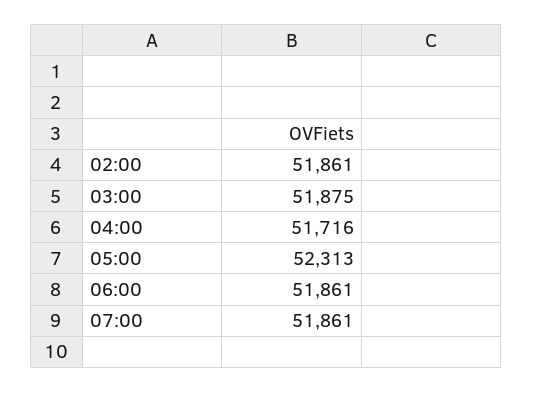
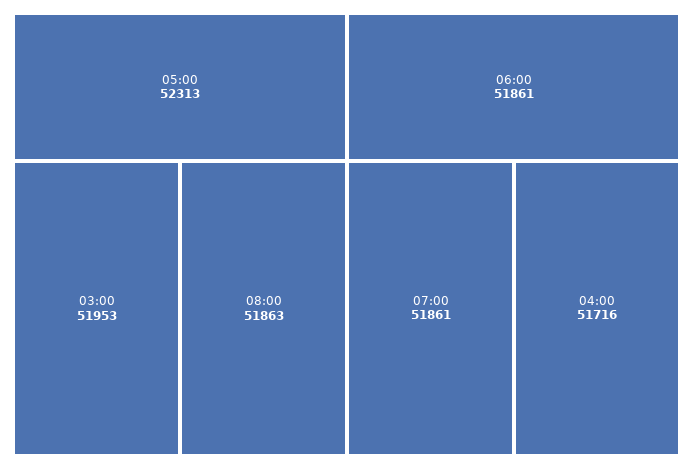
02:00: 51861 -> none
03:00: 51875 -> 51953
08:00: none -> 51863

